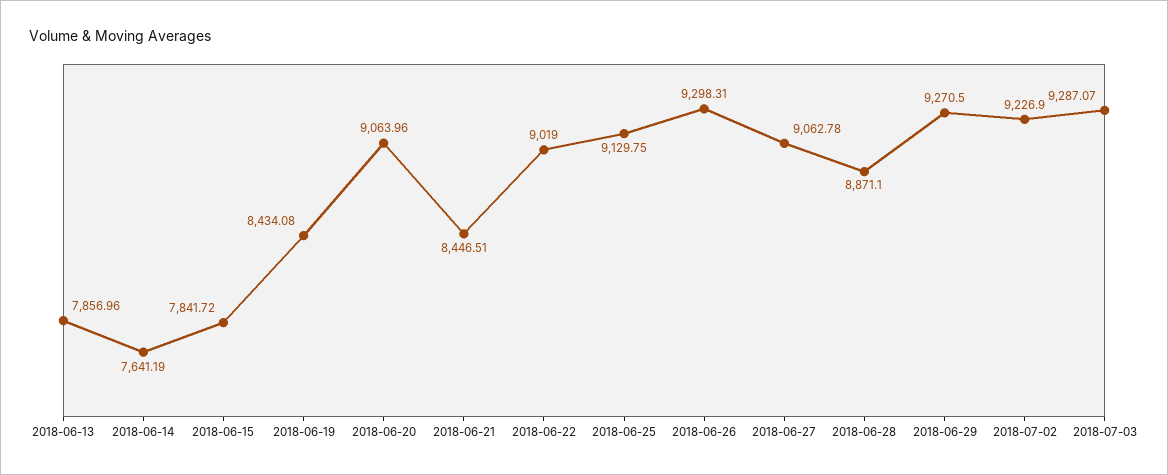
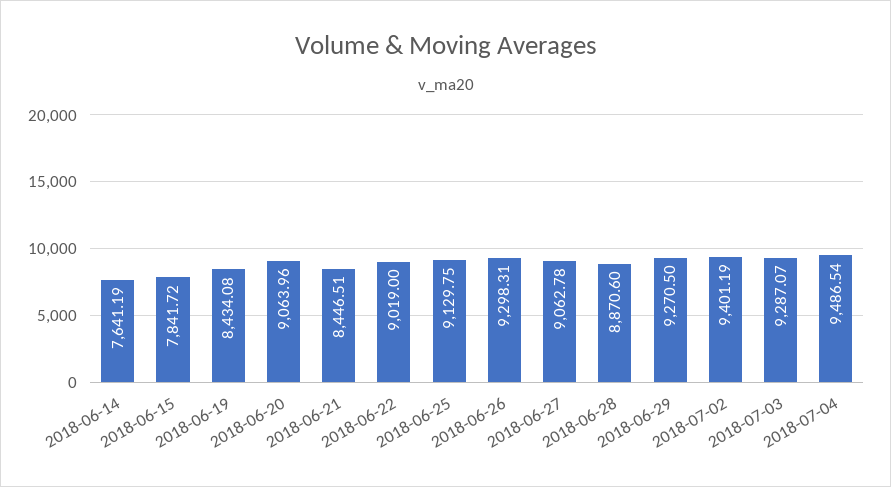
2018-06-13: 7856.96 -> none
2018-06-28: 8871.1 -> 8870.6
2018-07-02: 9226.9 -> 9401.19
2018-07-04: none -> 9486.54

